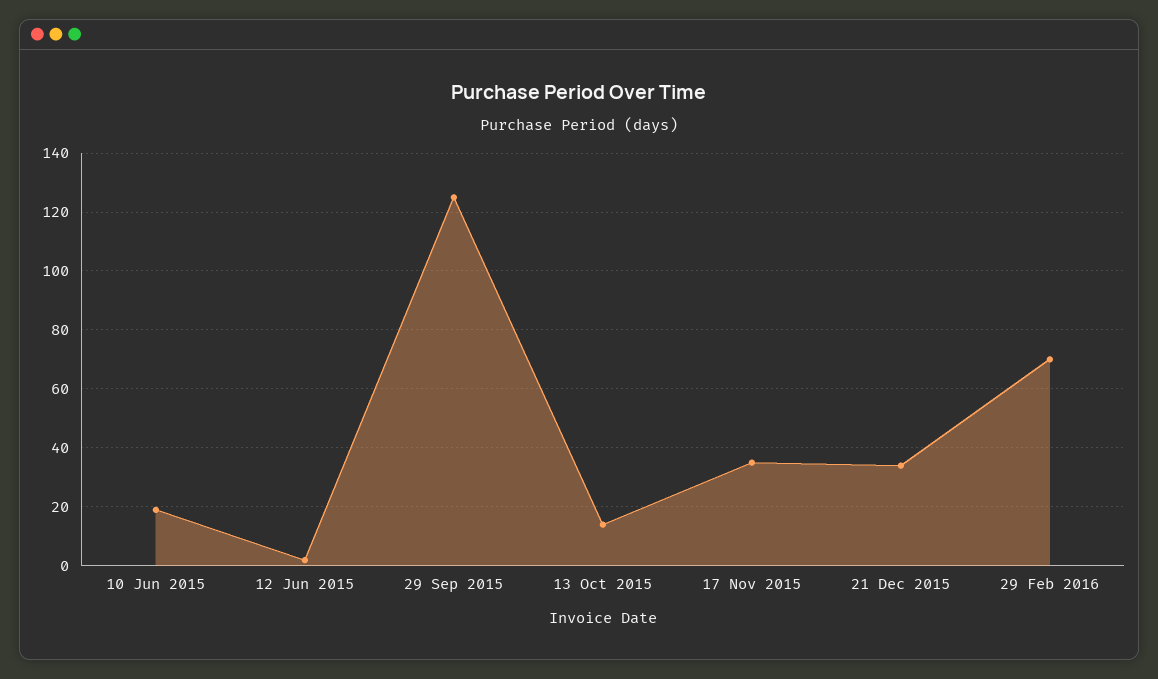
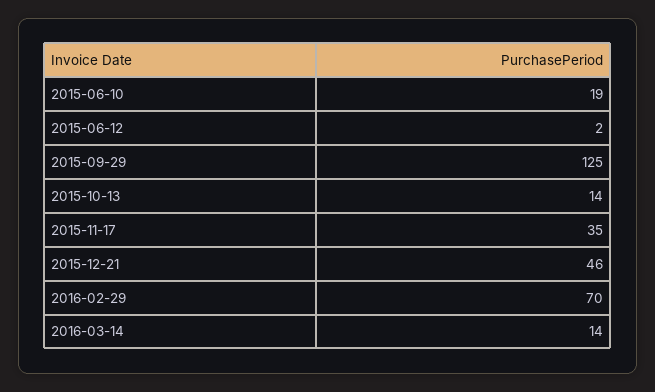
21 Dec 2015: 35 -> 46
2016-03-14: none -> 14

